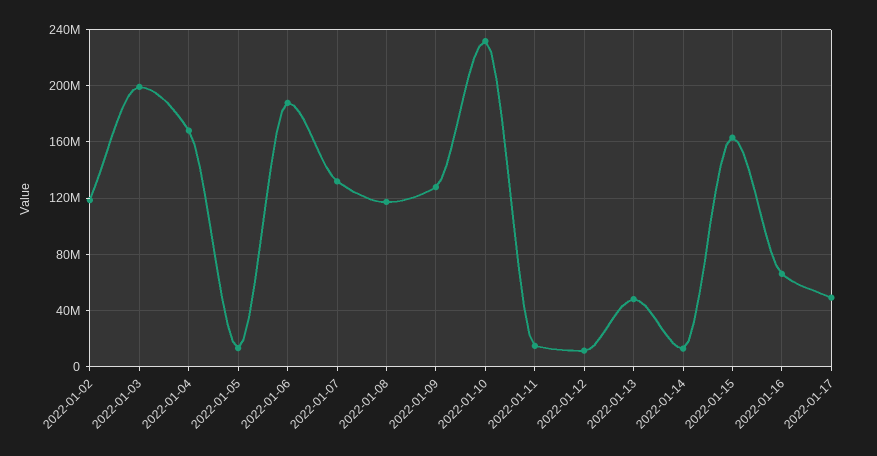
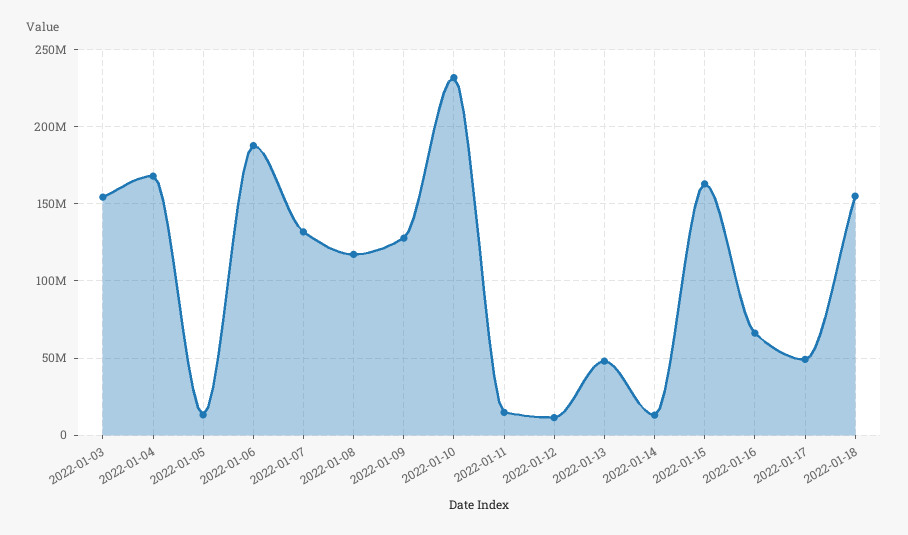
2022-01-02: 120000000 -> none
2022-01-03: 200000000 -> 155000000
2022-01-18: none -> 155000000

